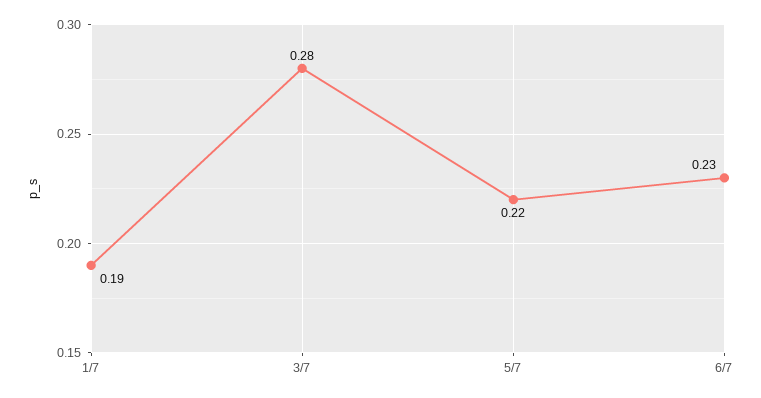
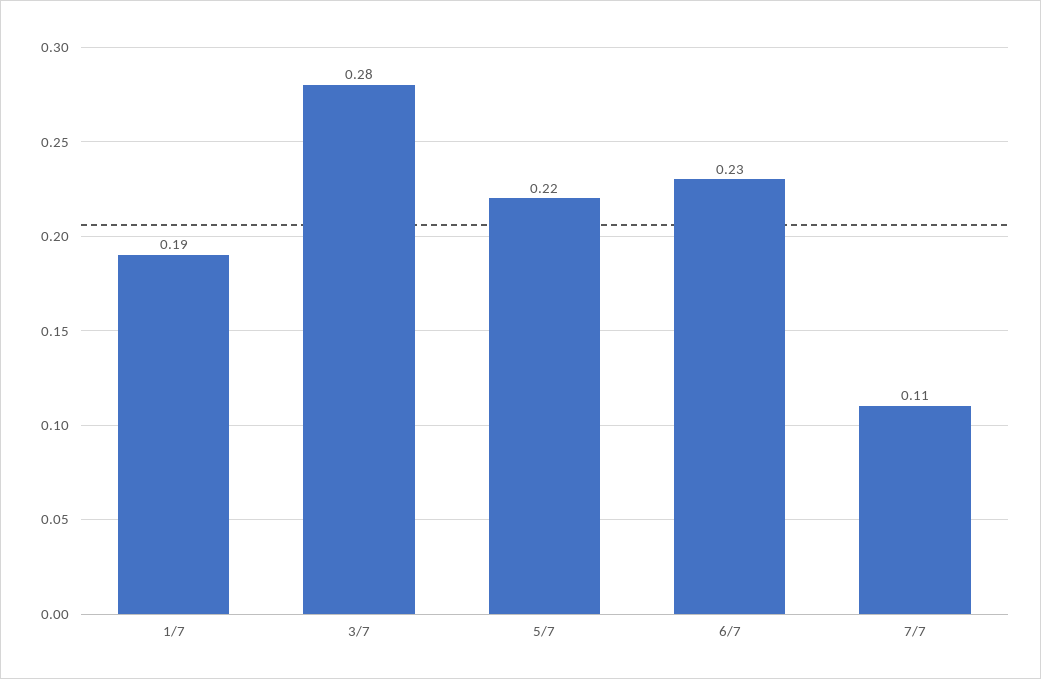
7/7: none -> 0.11

